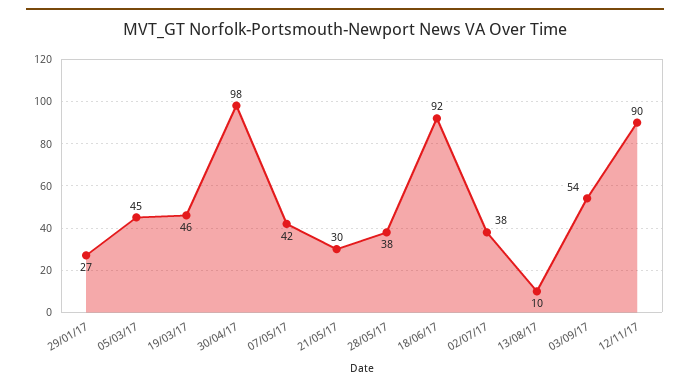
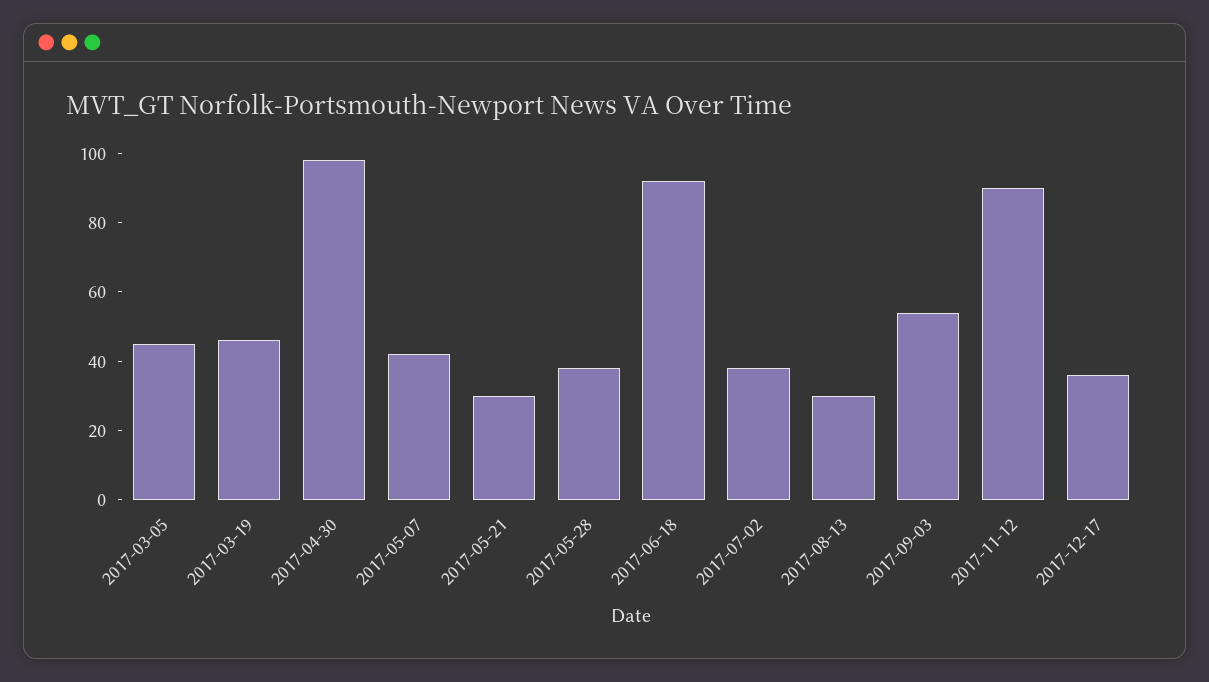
29/01/17: 27 -> none
13/08/17: 10 -> 30
2017-12-17: none -> 35

